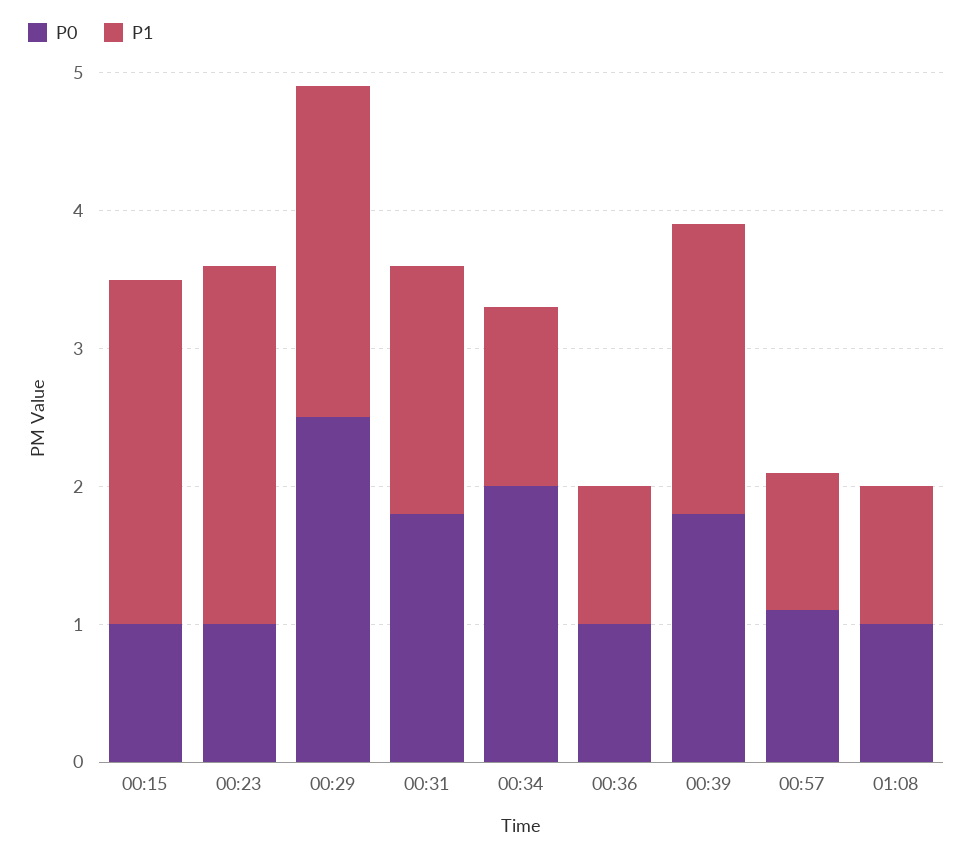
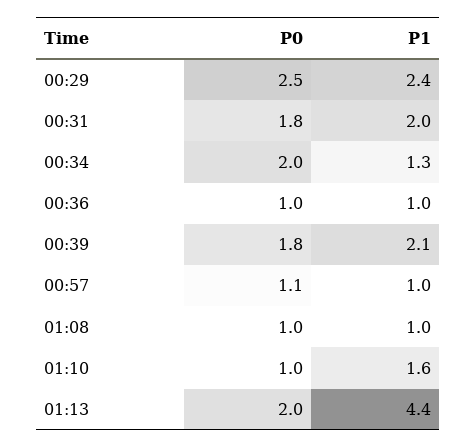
P0, 00:15: 1 -> none
P1, 00:15: 2.5 -> none
P0, 00:23: 1 -> none
P1, 00:23: 2.6 -> none
P1, 00:31: 1.8 -> 2
P0, 01:10: none -> 1
P1, 01:10: none -> 1.6
P0, 01:13: none -> 2
P1, 01:13: none -> 4.4

